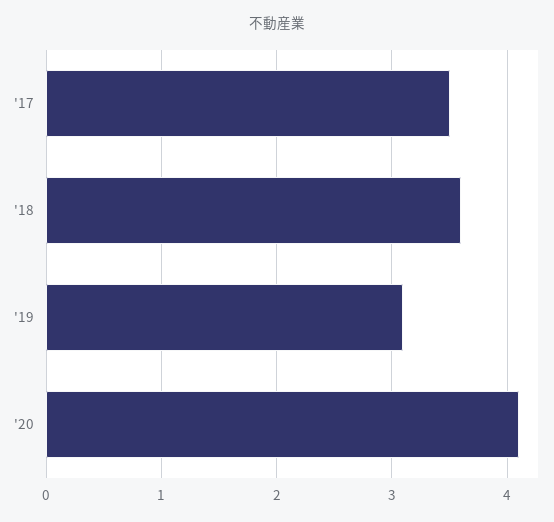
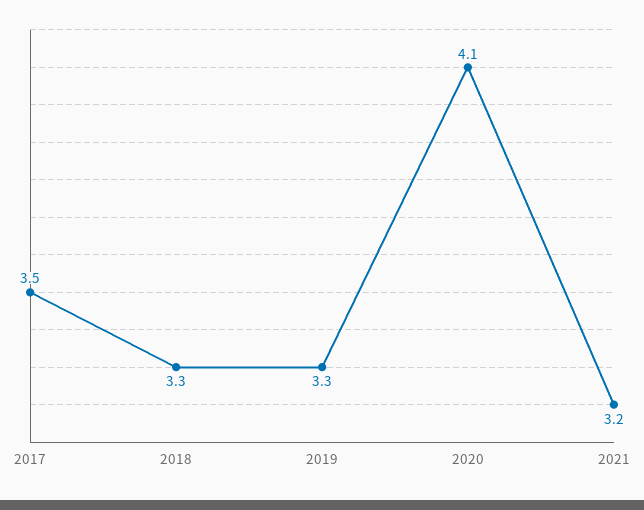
'18: 3.6 -> 3.3
'19: 3.1 -> 3.3
2021: none -> 3.2

